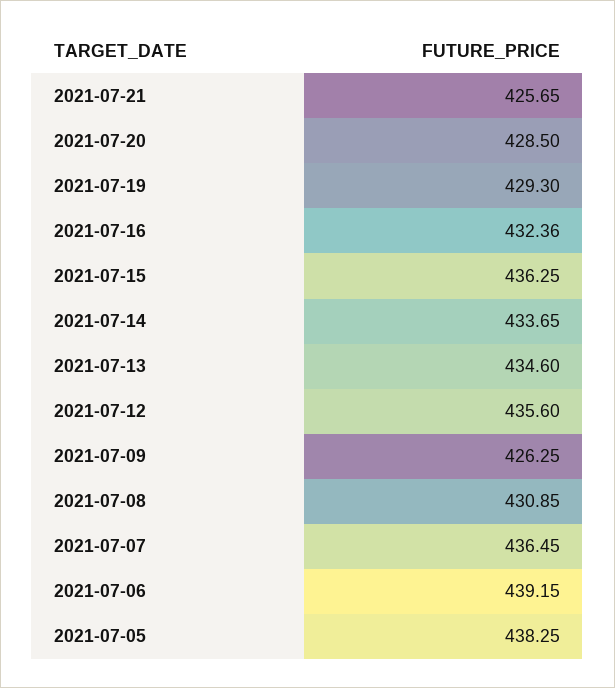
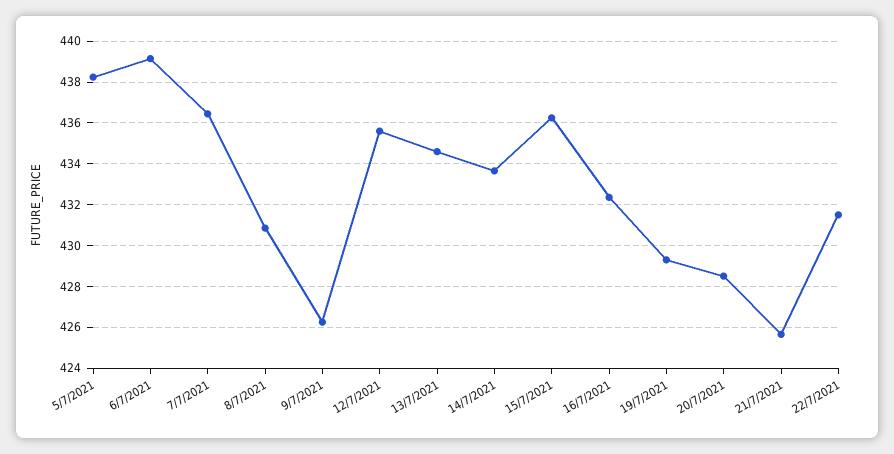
22/7/2021: none -> 431.5

